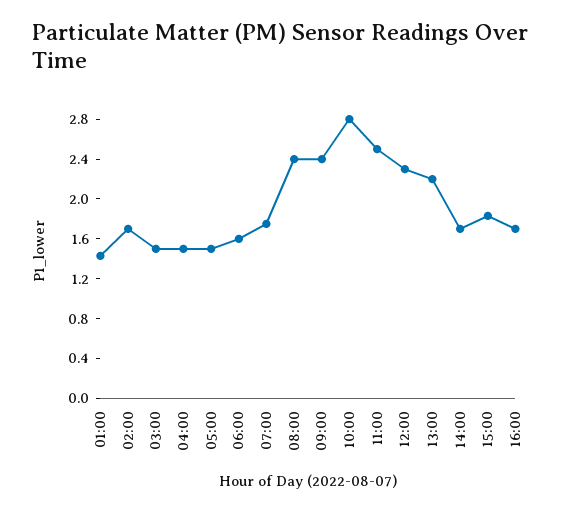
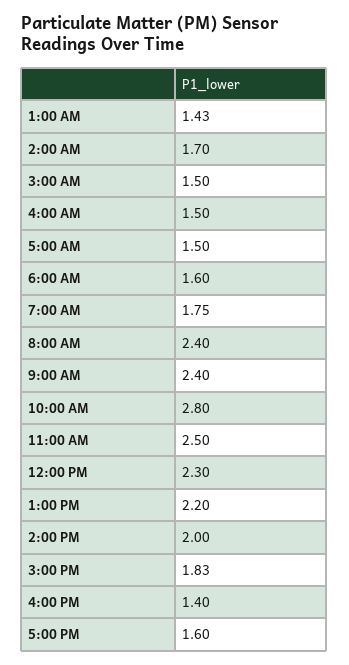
14:00: 1.7 -> 2
16:00: 1.7 -> 1.4
5:00 PM: none -> 1.6

